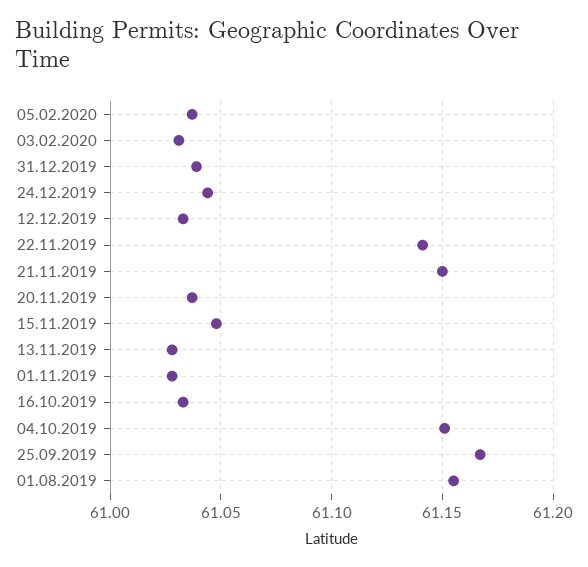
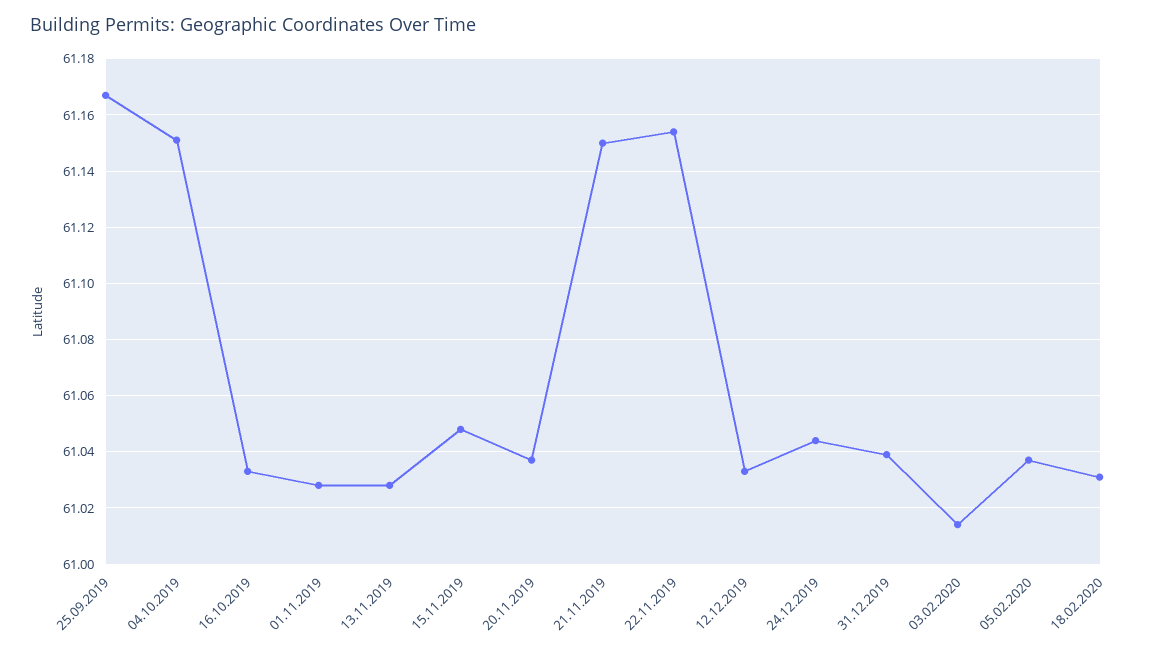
03.02.2020: 61.03 -> 61.015
22.11.2019: 61.14 -> 61.155
01.08.2019: 61.155 -> none
18.02.2020: none -> 61.03

